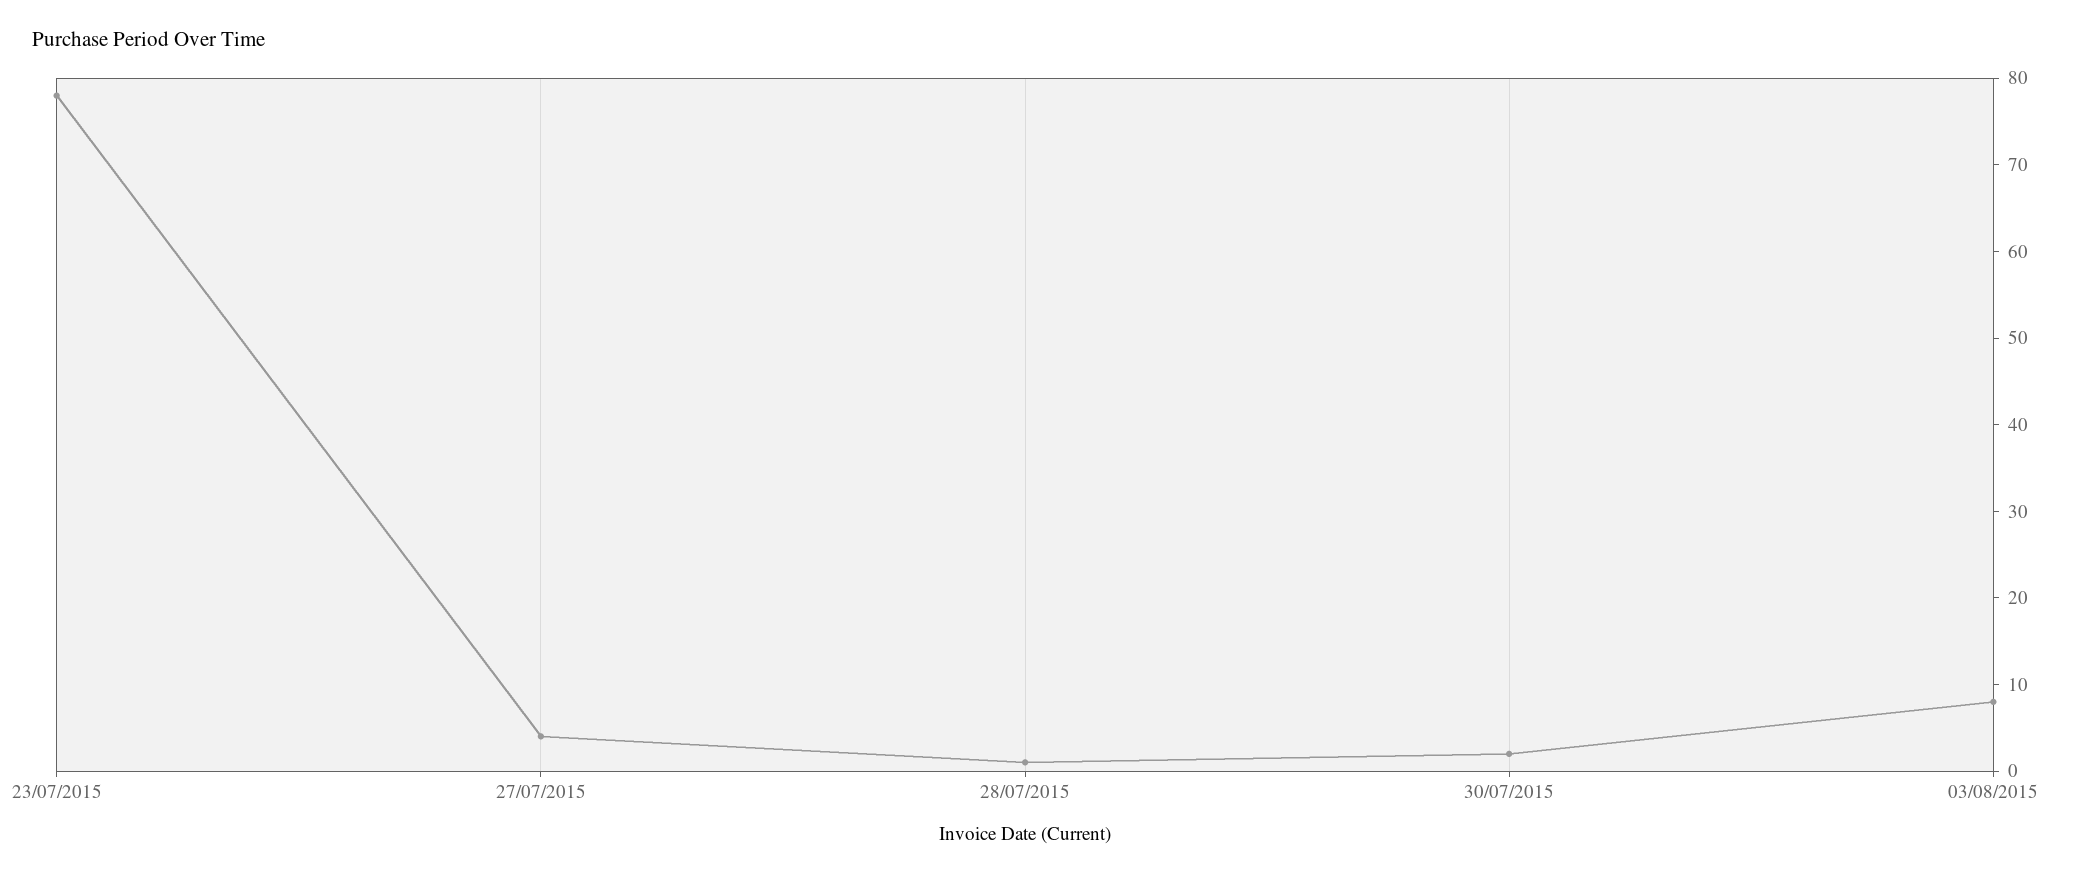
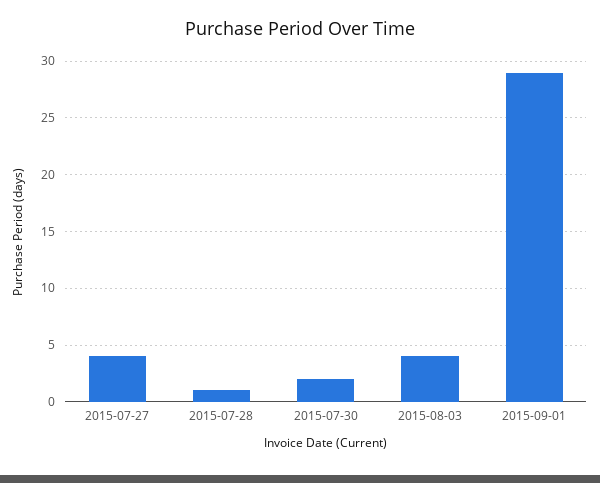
23/07/2015: 78 -> none
03/08/2015: 8 -> 4
2015-09-01: none -> 29

